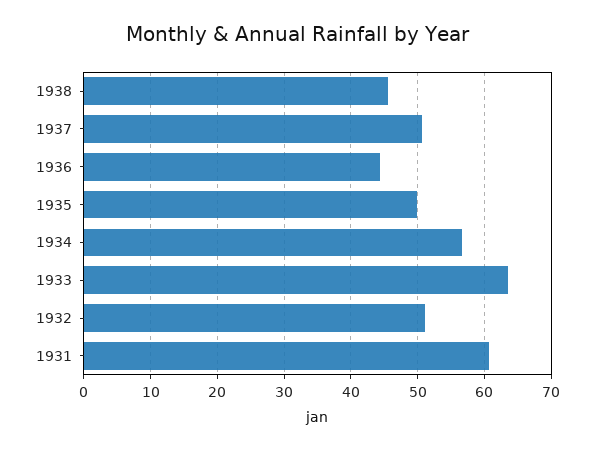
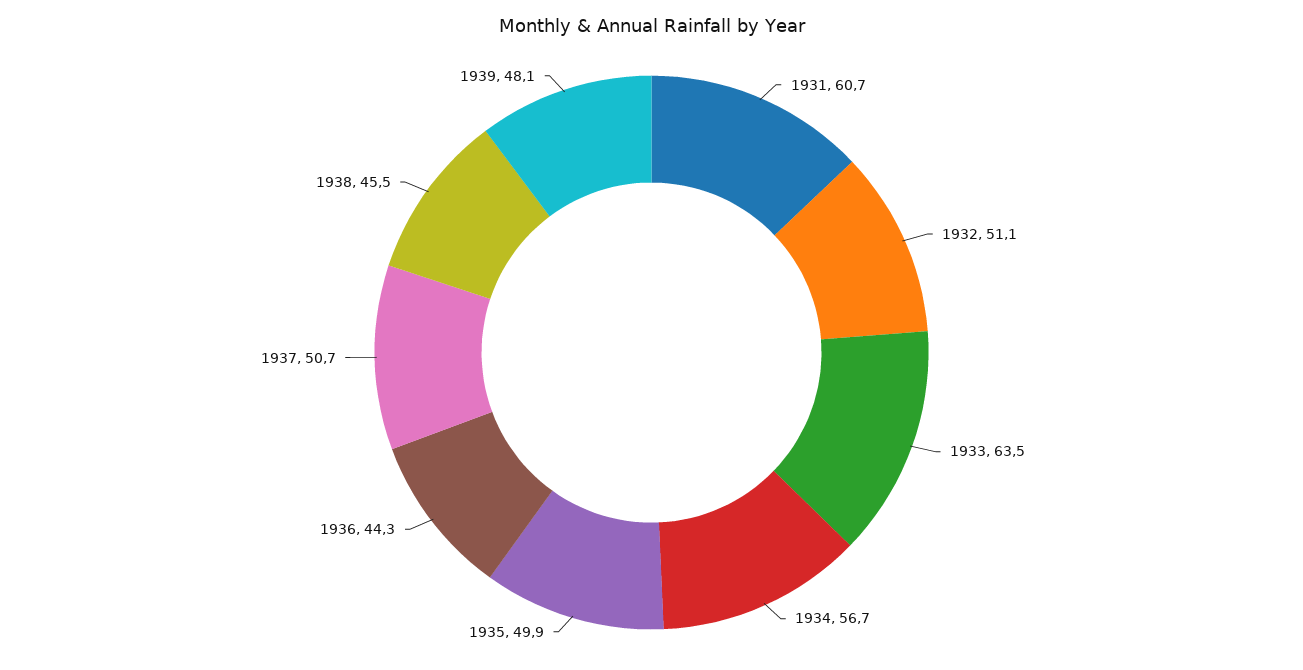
1939: none -> 48.1

